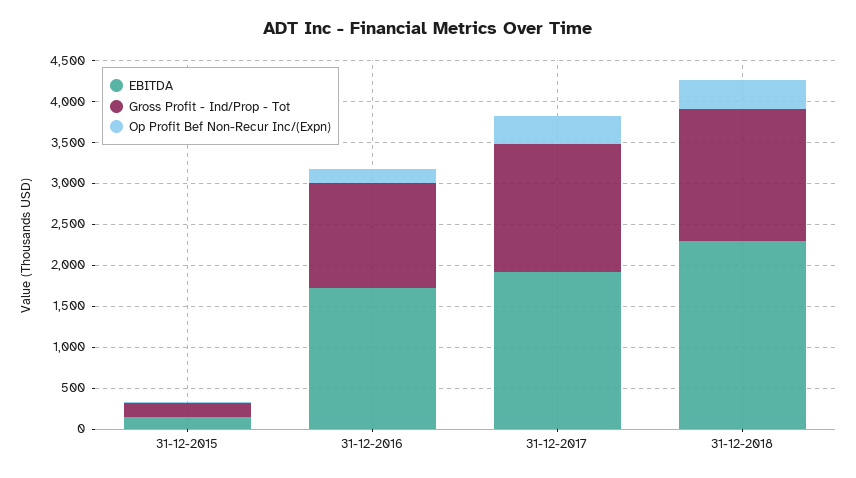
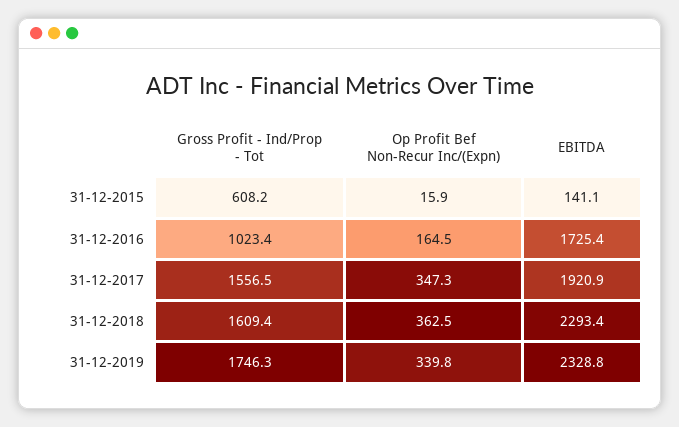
Gross Profit - Ind/Prop - Tot, 31-12-2015: 200 -> 608.2
Gross Profit - Ind/Prop - Tot, 31-12-2016: 1300 -> 1023.4
Gross Profit - Ind/Prop - Tot, 31-12-2019: none -> 1746.3
Op Profit Bef Non-Recur Inc/(Expn), 31-12-2019: none -> 339.8
EBITDA, 31-12-2019: none -> 2328.8

